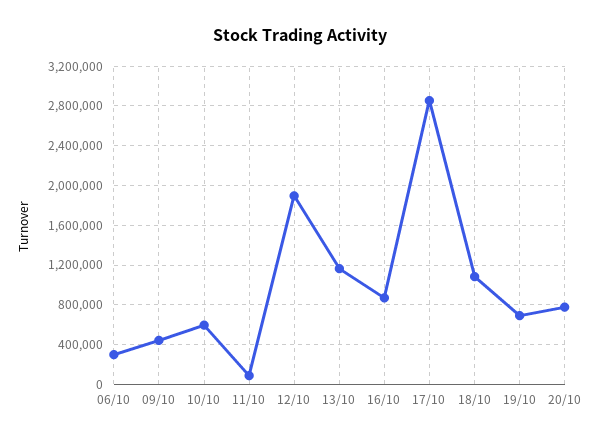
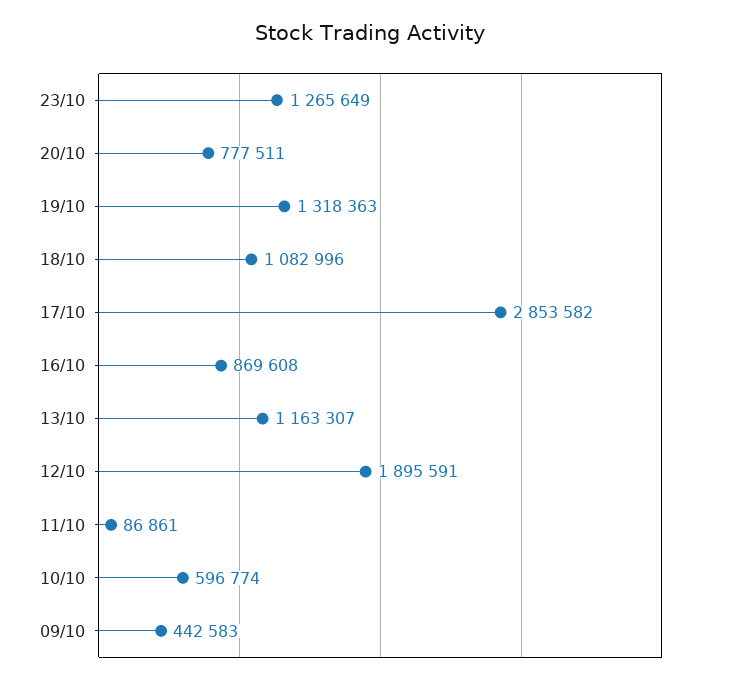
06/10: 300000 -> none
19/10: 700000 -> 1318363
23/10: none -> 1265649

